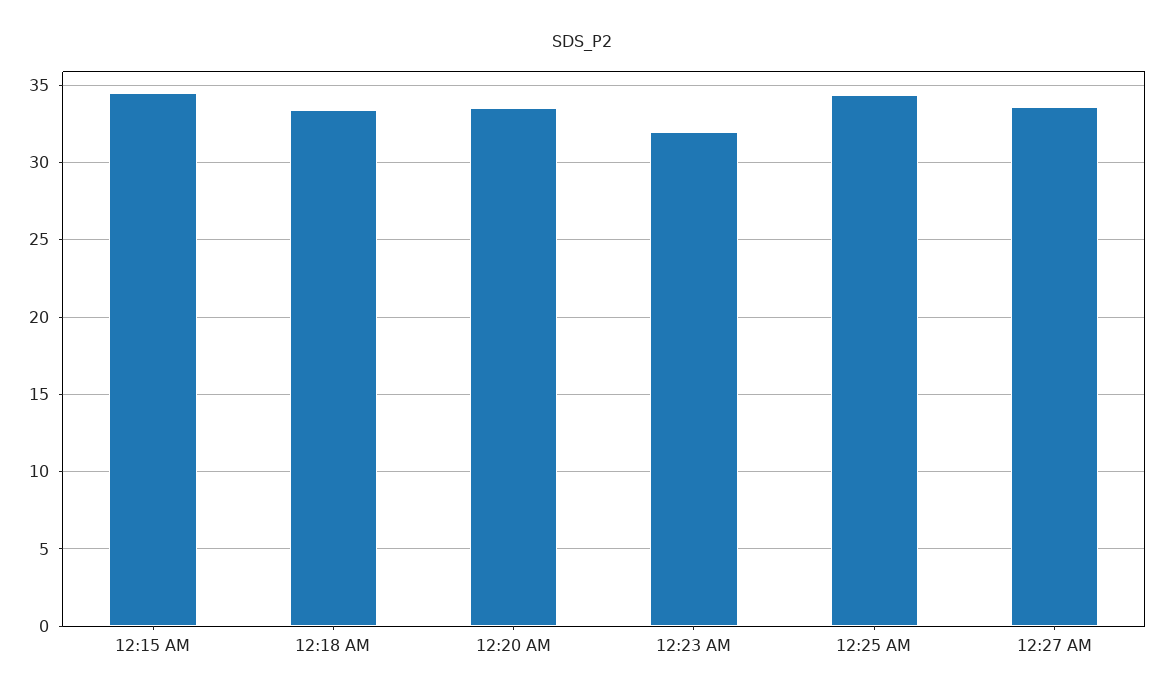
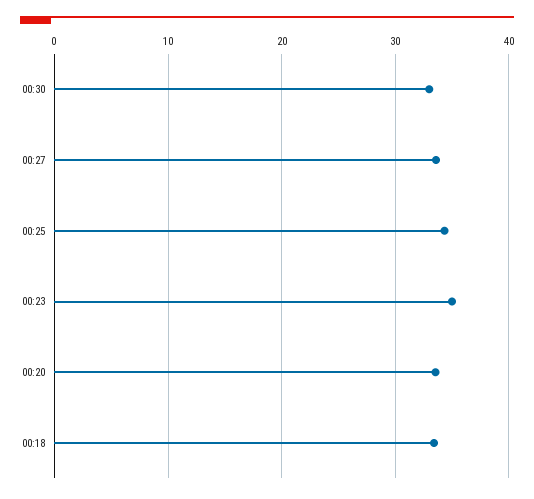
12:15 AM: 34.5 -> none
12:23 AM: 32 -> 35
00:30: none -> 33

